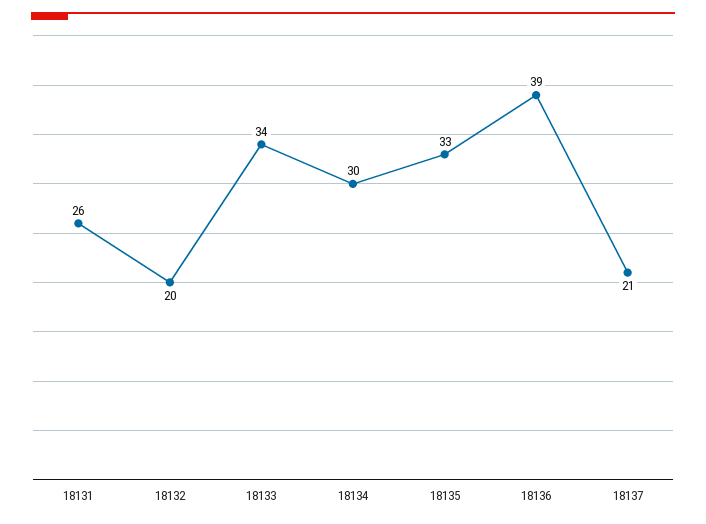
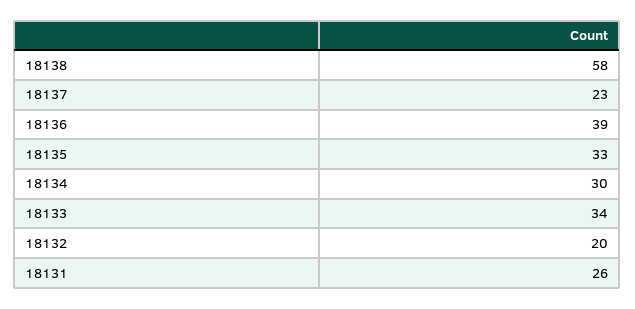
18137: 21 -> 23
18138: none -> 58

